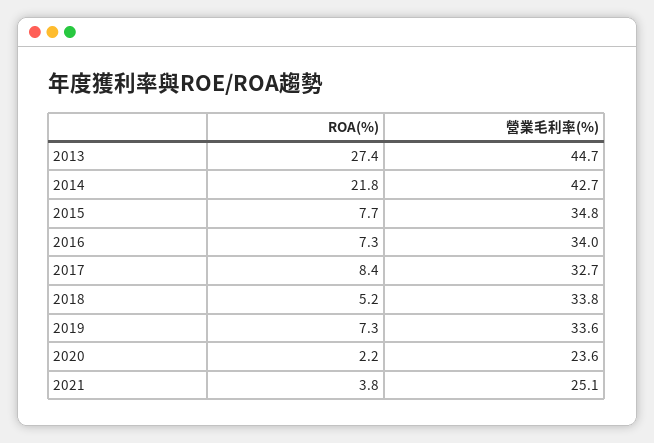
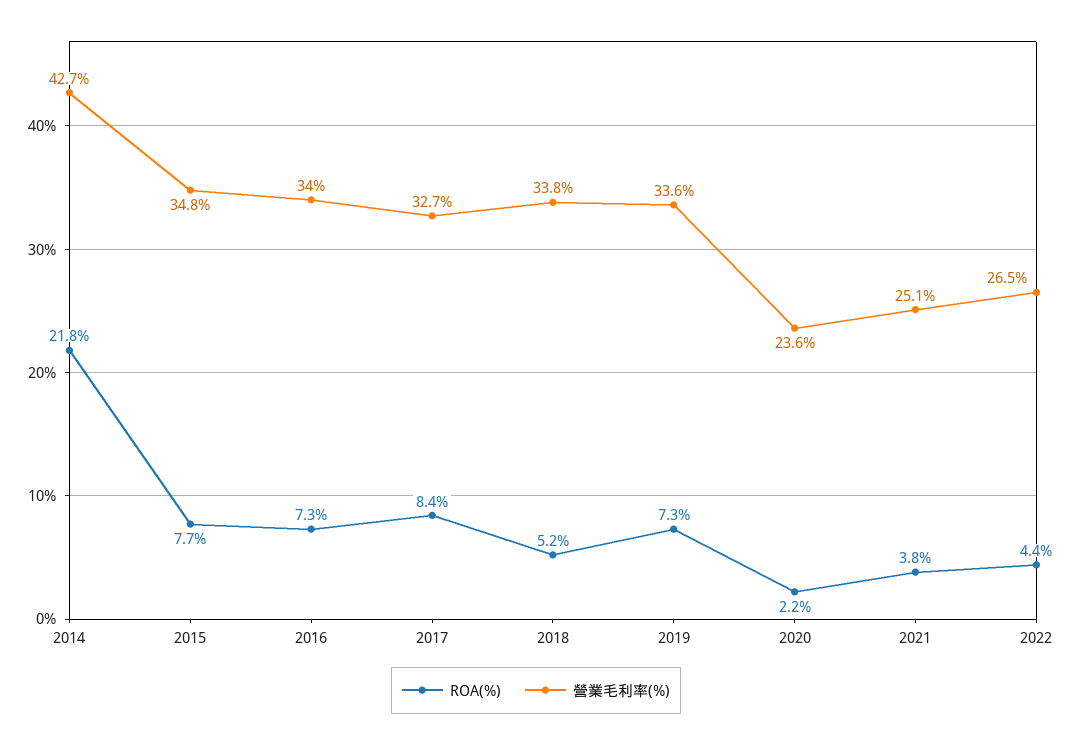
ROA(%), 2013: 27.4 -> none
營業毛利率(%), 2013: 44.7 -> none
ROA(%), 2022: none -> 4.4
營業毛利率(%), 2022: none -> 26.5

